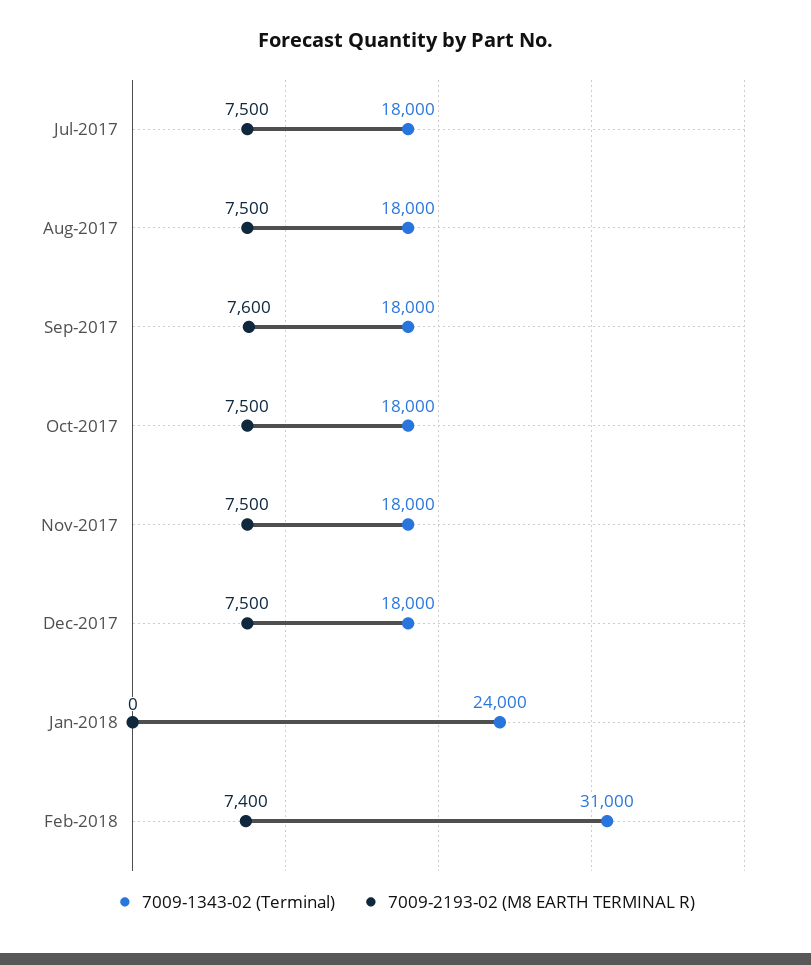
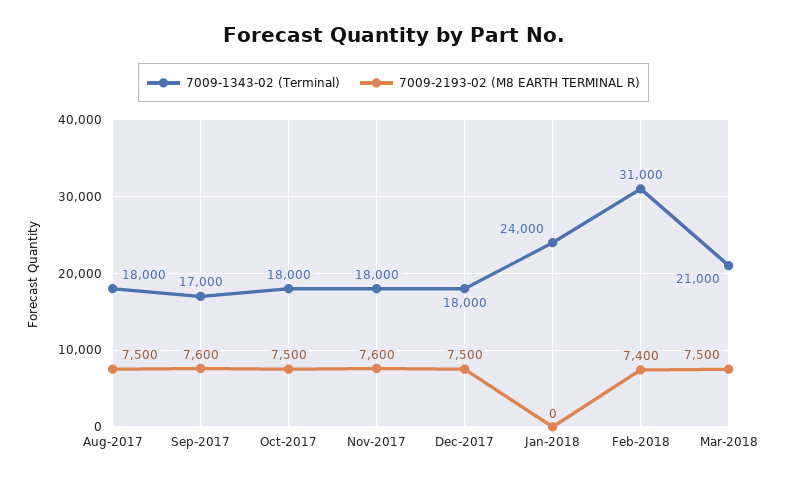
7009-1343-02 (Terminal), Jul-2017: 18000 -> none
7009-2193-02 (M8 EARTH TERMINAL R), Jul-2017: 7500 -> none
7009-1343-02 (Terminal), Sep-2017: 18000 -> 17000
7009-2193-02 (M8 EARTH TERMINAL R), Nov-2017: 7500 -> 7600
7009-1343-02 (Terminal), Mar-2018: none -> 21000
7009-2193-02 (M8 EARTH TERMINAL R), Mar-2018: none -> 7500

